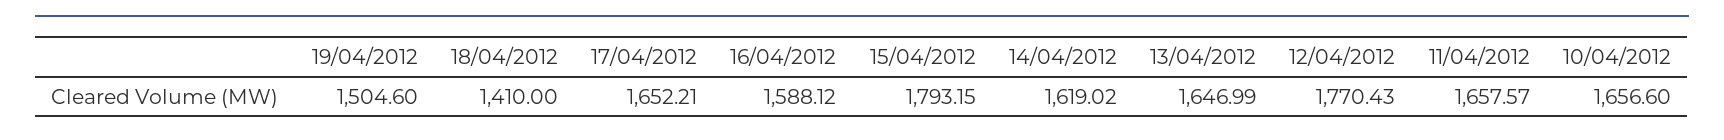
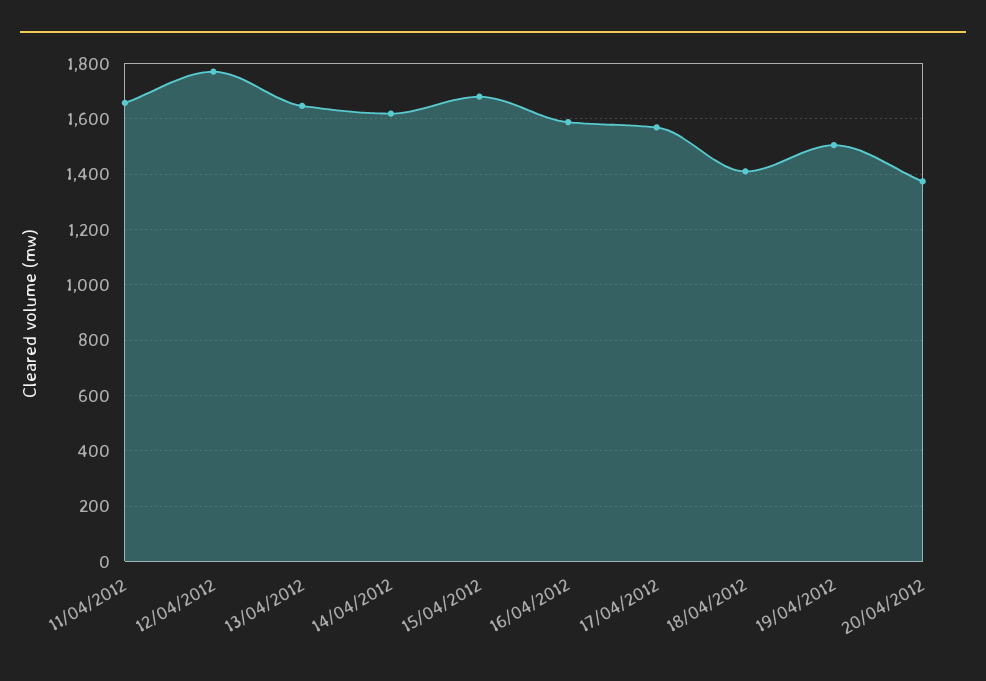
17/04/2012: 1652.21 -> 1575
15/04/2012: 1793.15 -> 1675
10/04/2012: 1656.6 -> none
20/04/2012: none -> 1375

